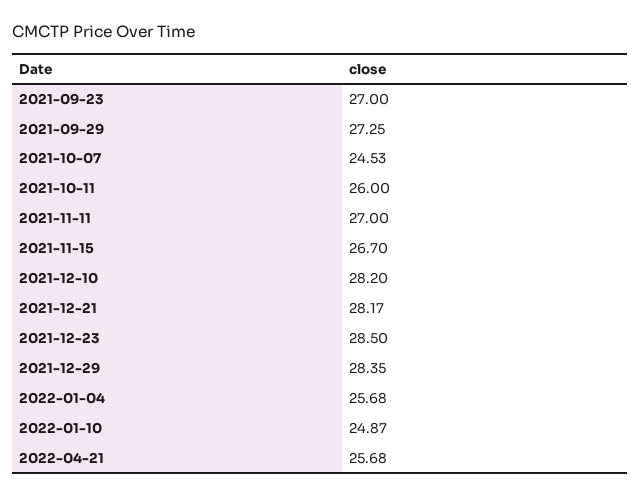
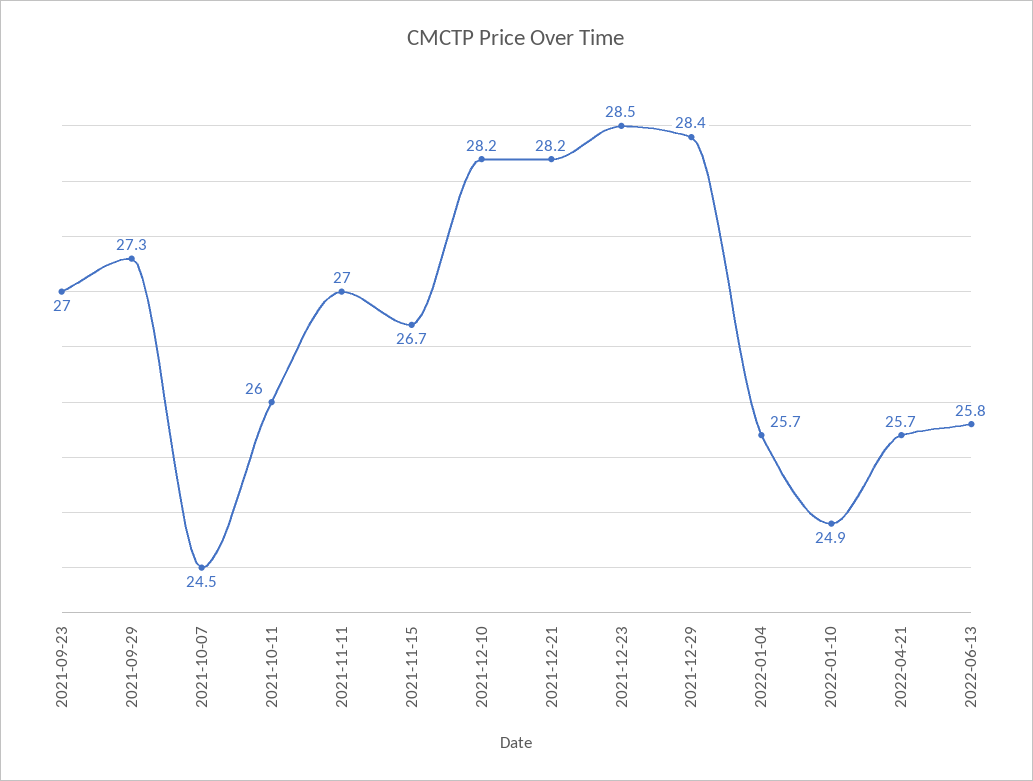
2022-06-13: none -> 25.8

